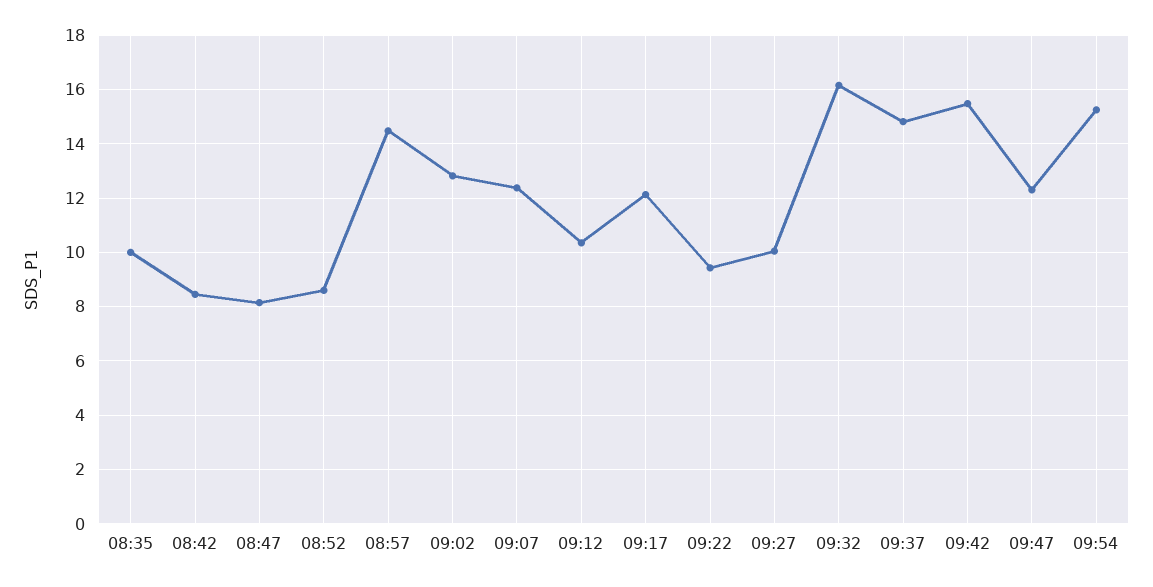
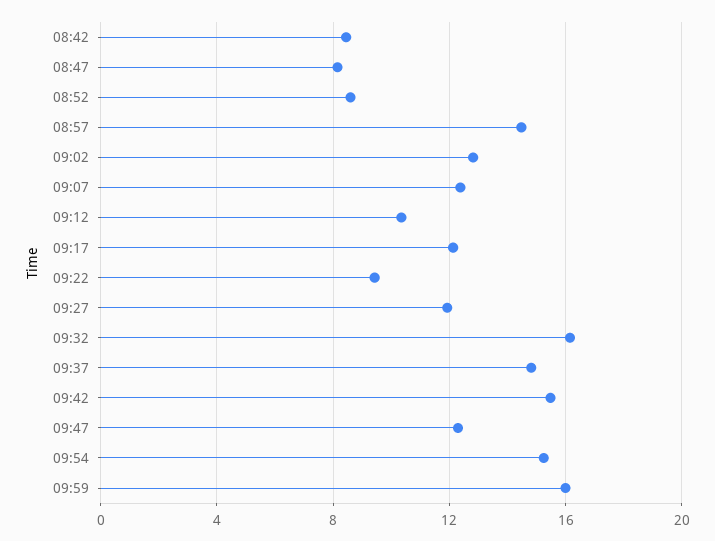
08:35: 10 -> none
09:27: 10 -> 12
09:59: none -> 16

